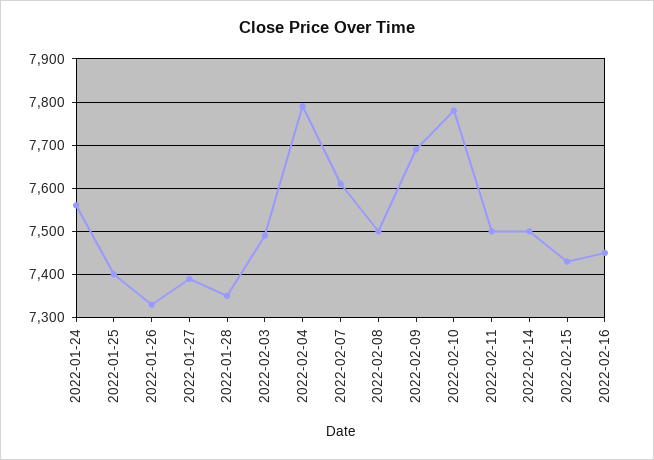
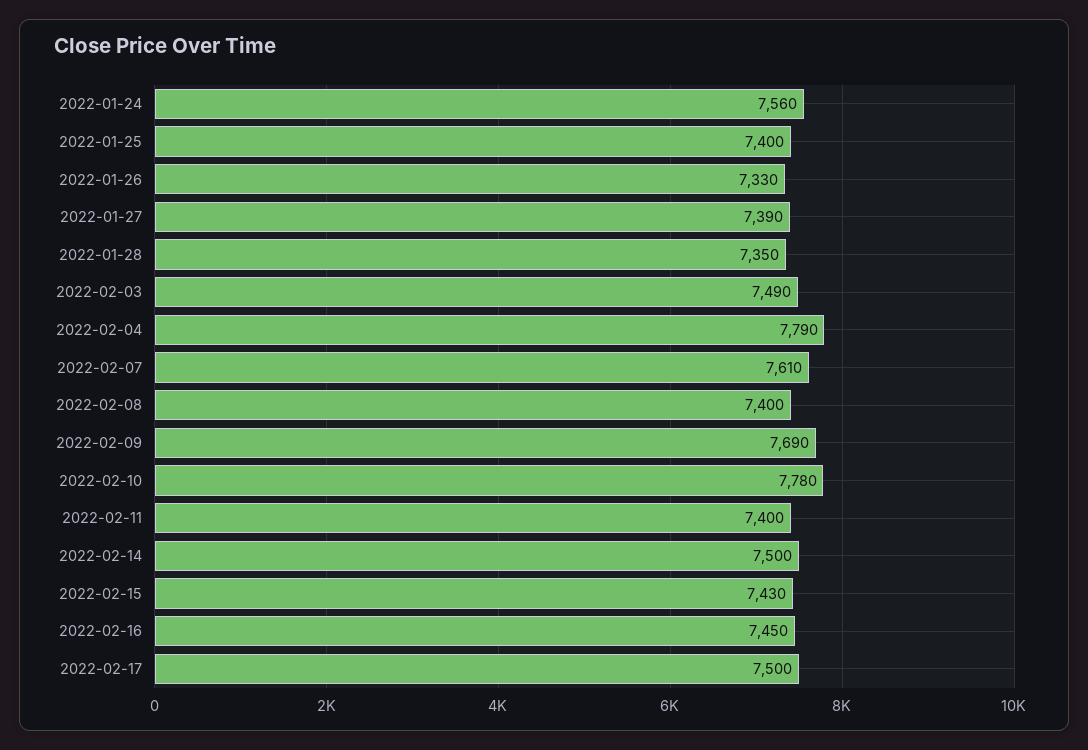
2022-02-08: 7500 -> 7400
2022-02-11: 7500 -> 7400
2022-02-17: none -> 7500

